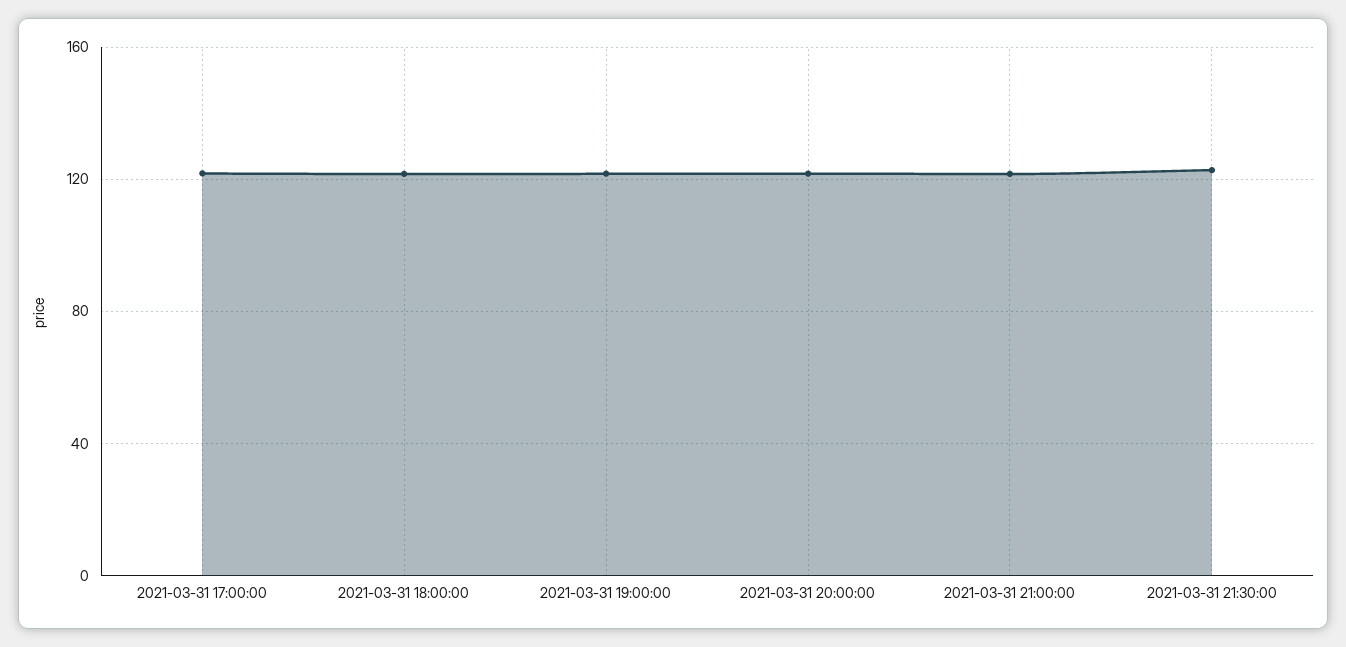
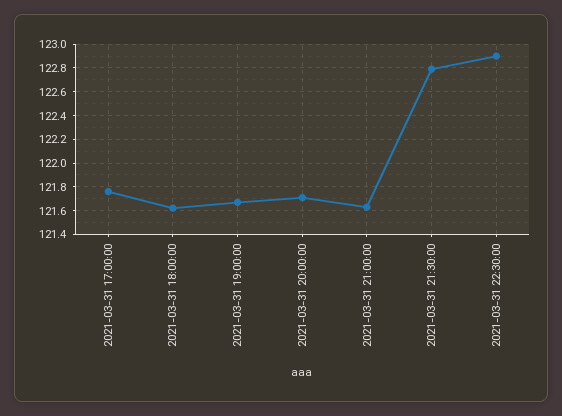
2021-03-31 22:30:00: none -> 122.9

